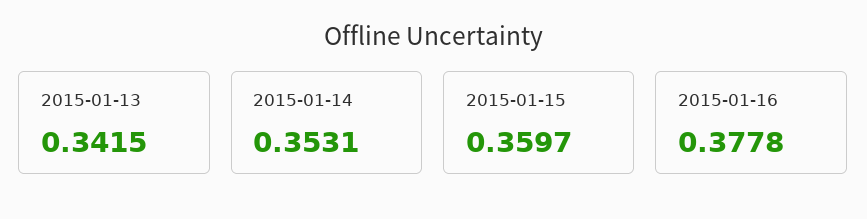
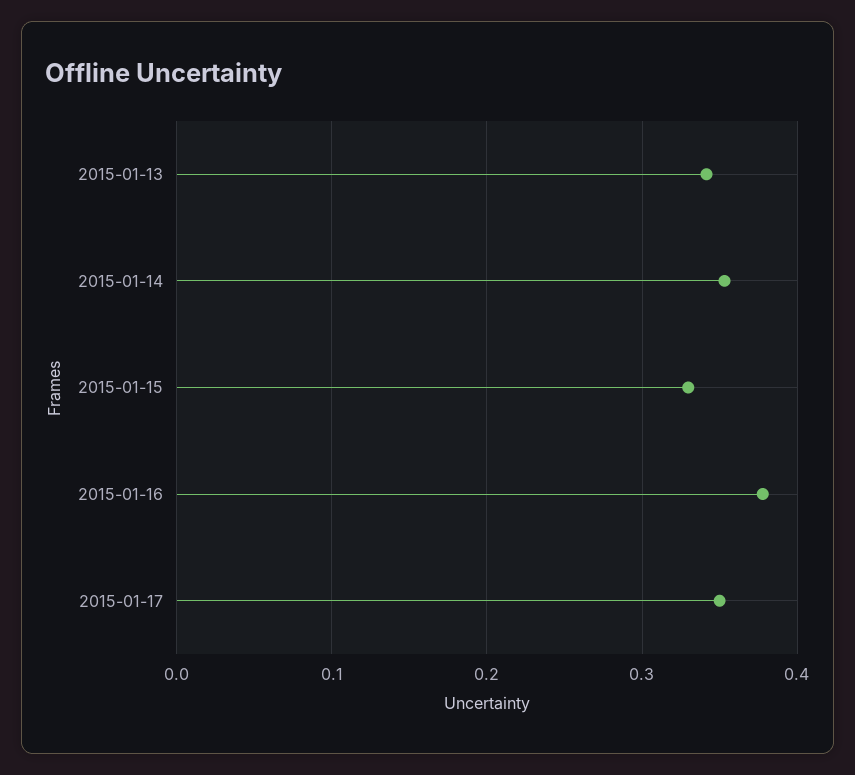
2015-01-15: 0.3597 -> 0.33
2015-01-17: none -> 0.35

